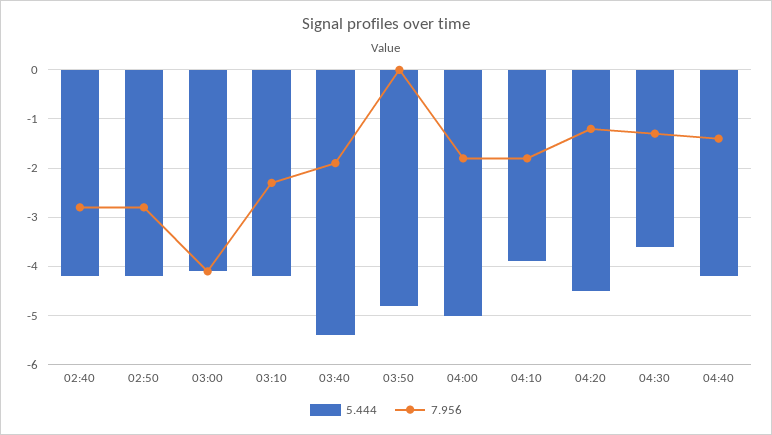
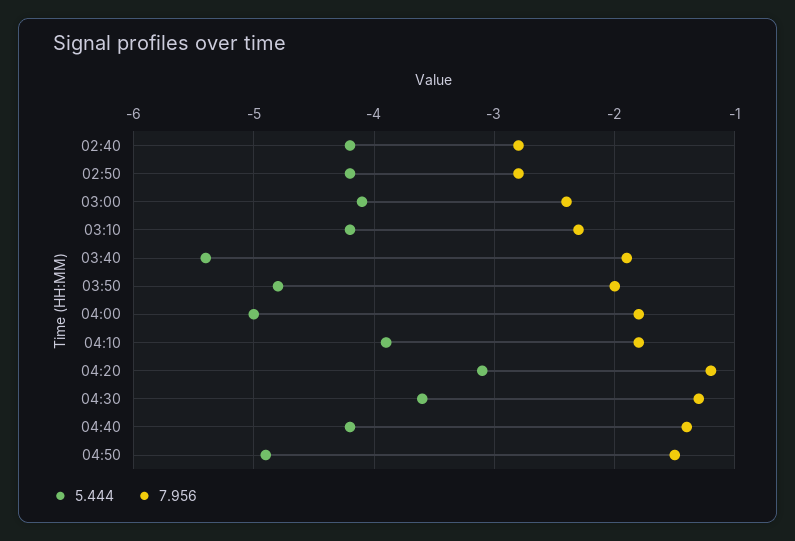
7.956, 03:00: -4 -> -2.4
7.956, 03:50: 0 -> -2
5.444, 04:20: -4.5 -> -3.1
5.444, 04:50: none -> -4.9
7.956, 04:50: none -> -1.5

